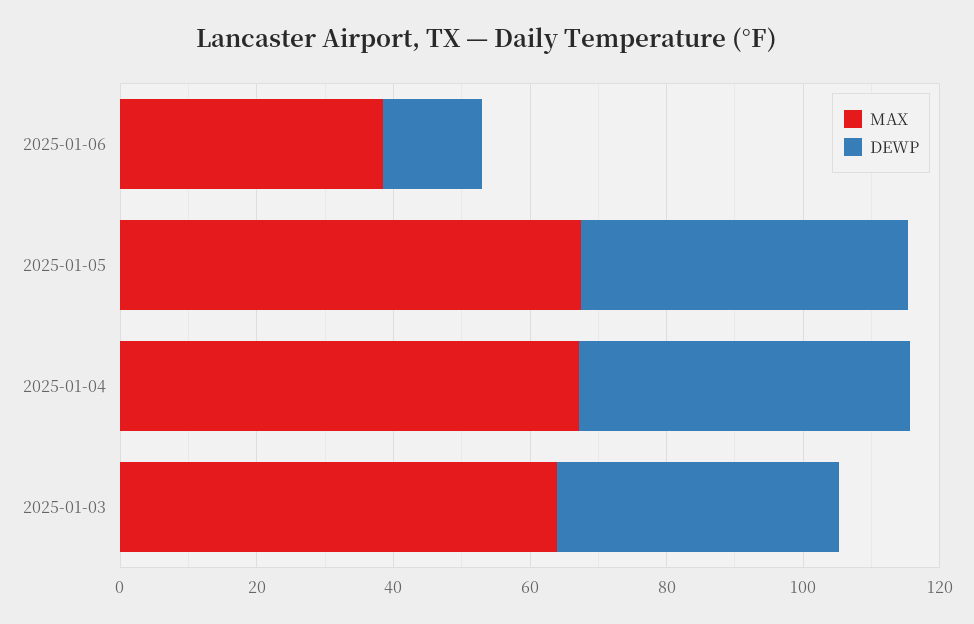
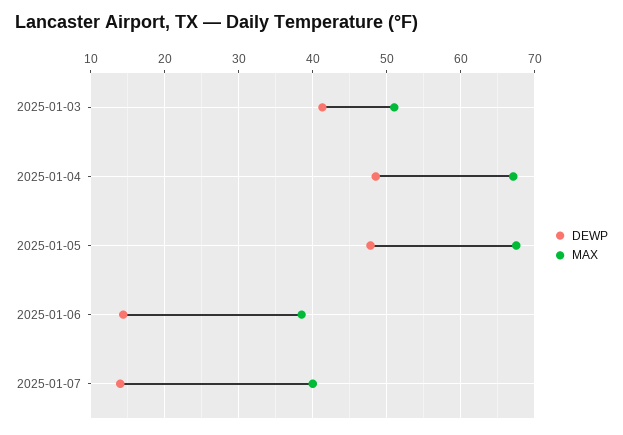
MAX, 2025-01-03: 65 -> 51
DEWP, 2025-01-07: none -> 14
MAX, 2025-01-07: none -> 40

